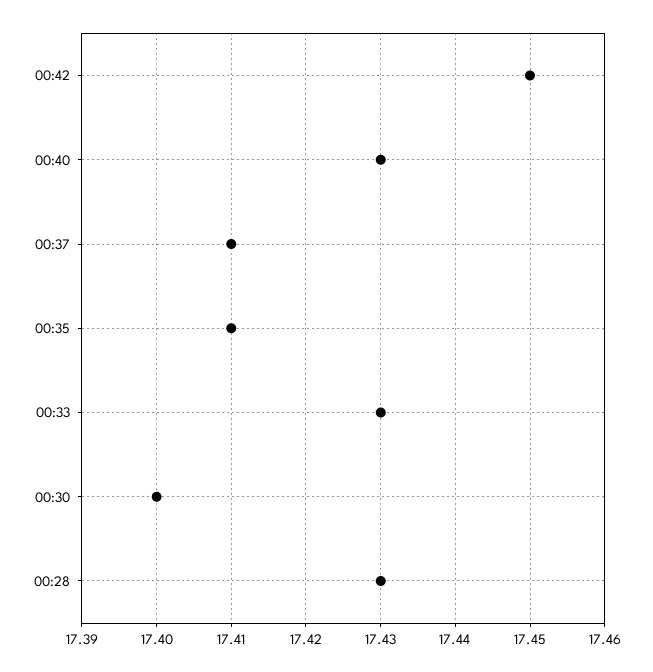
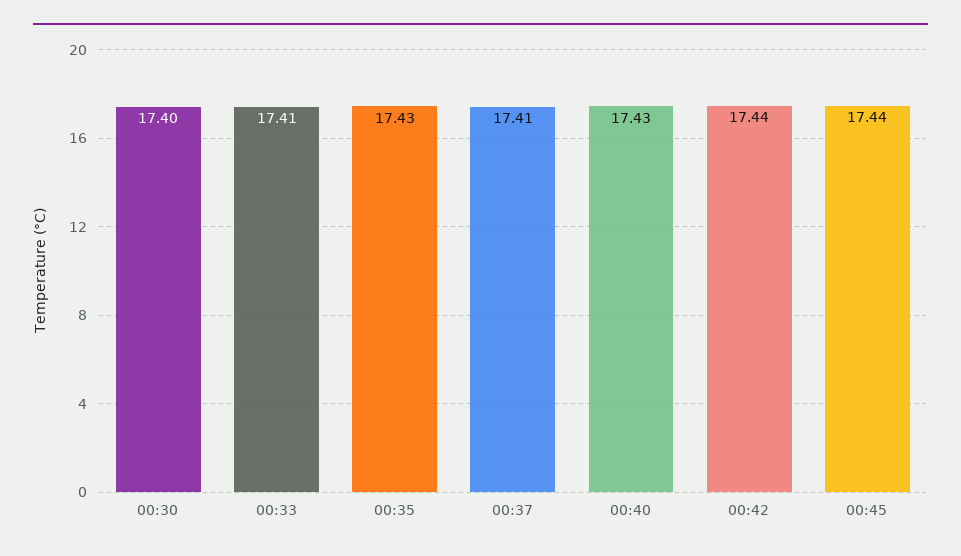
00:42: 17.45 -> 17.44
00:35: 17.41 -> 17.43
00:33: 17.43 -> 17.41
00:28: 17.43 -> none
00:45: none -> 17.44

